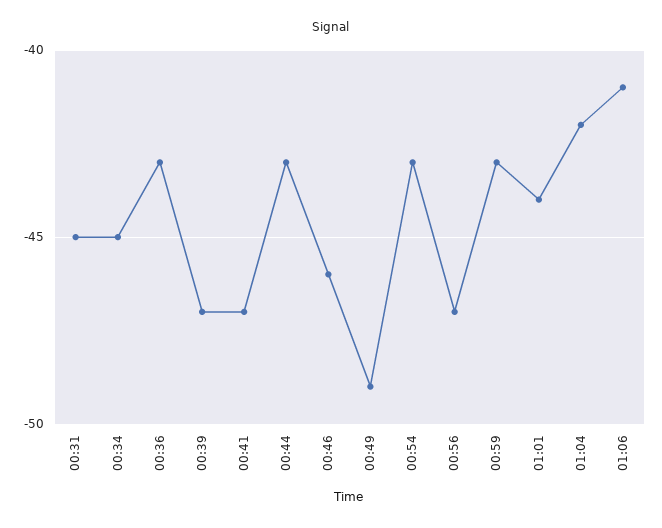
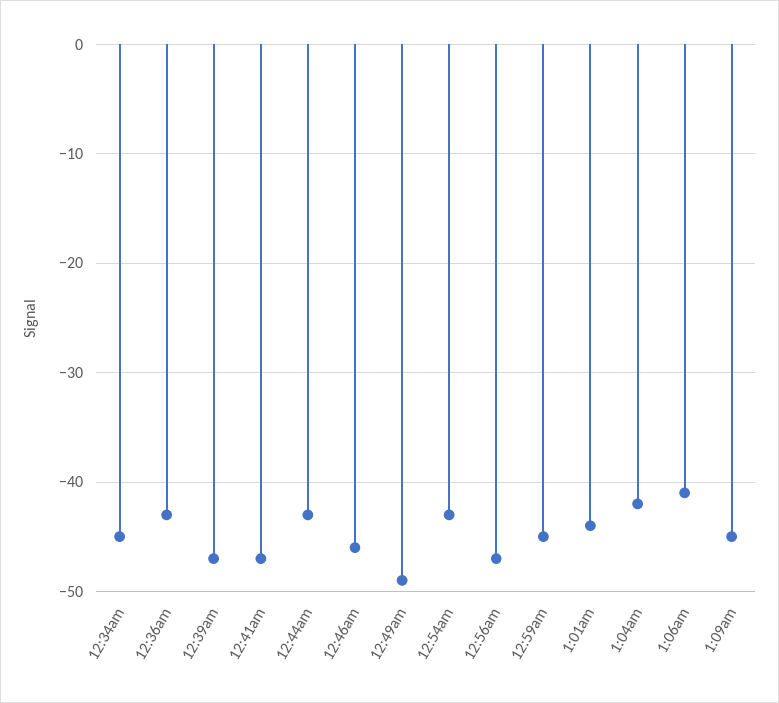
00:31: -45 -> none
00:59: -43 -> -45
1:09am: none -> -45

